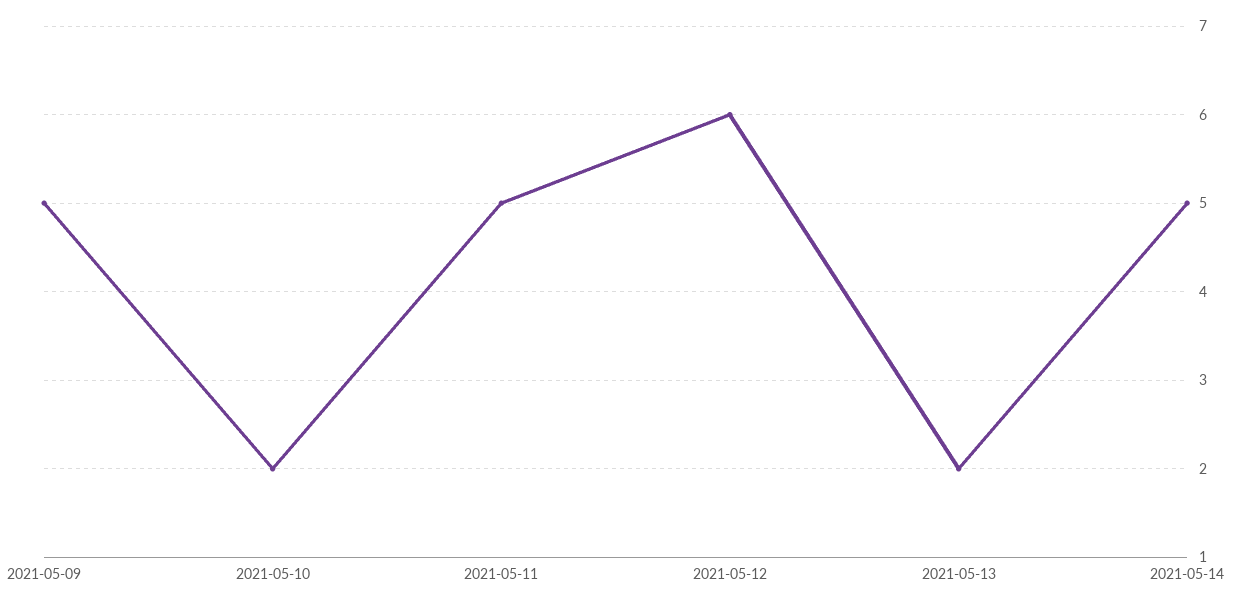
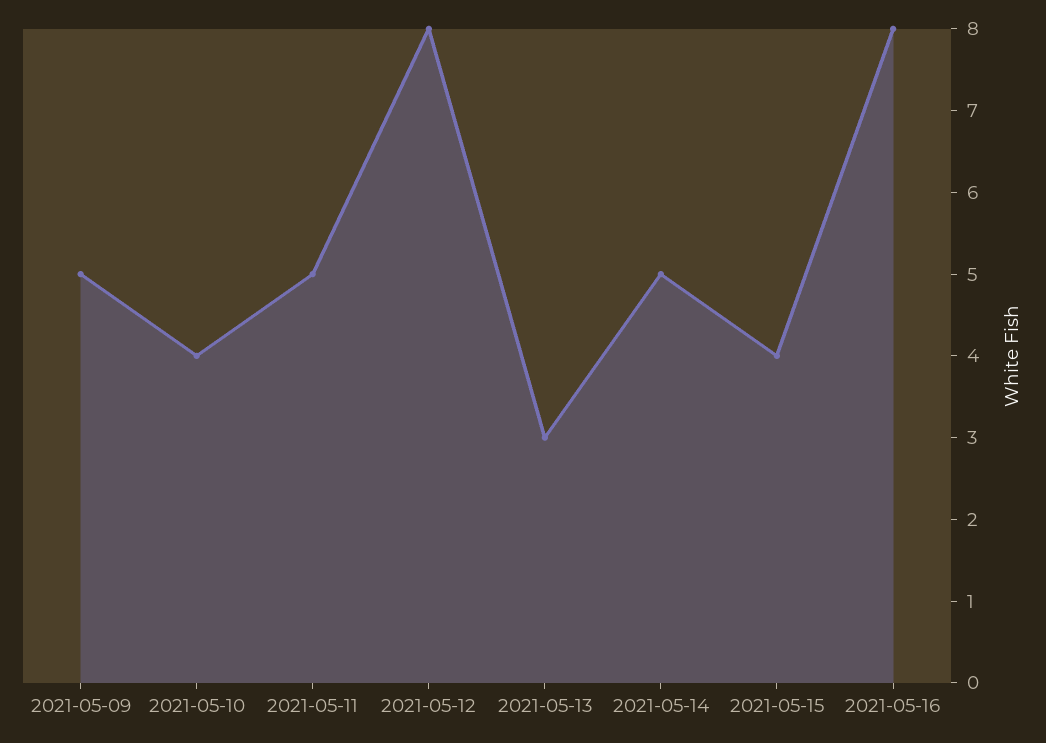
2021-05-10: 2 -> 4
2021-05-12: 6 -> 8
2021-05-13: 2 -> 3
2021-05-15: none -> 4
2021-05-16: none -> 8

